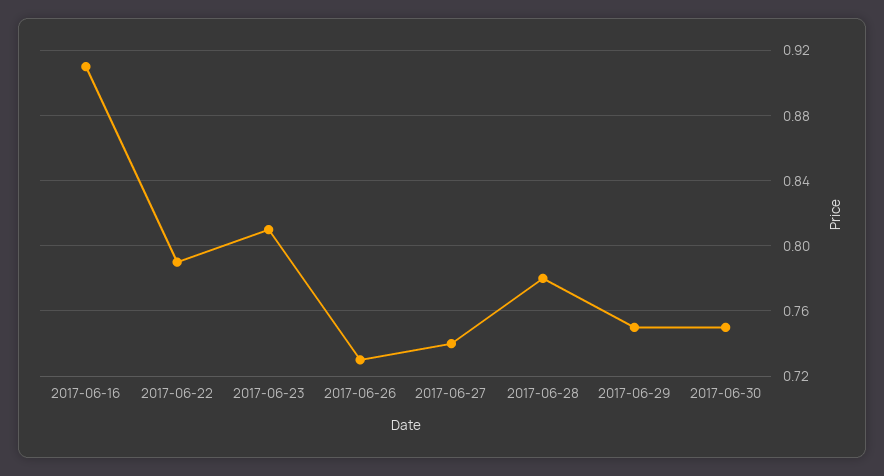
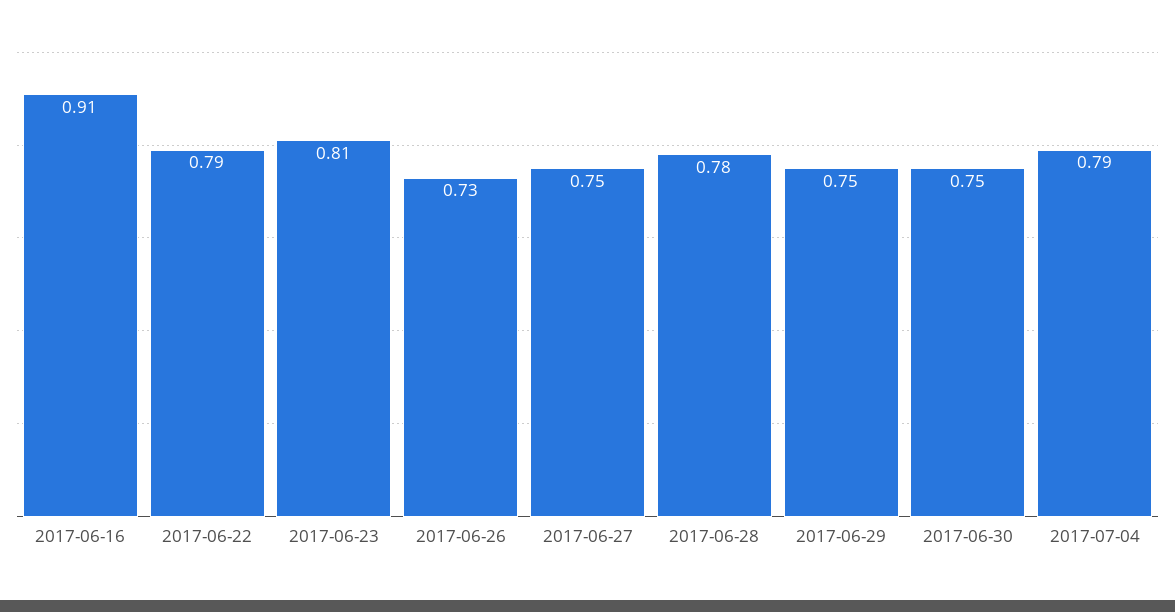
2017-06-27: 0.74 -> 0.75
2017-07-04: none -> 0.79

